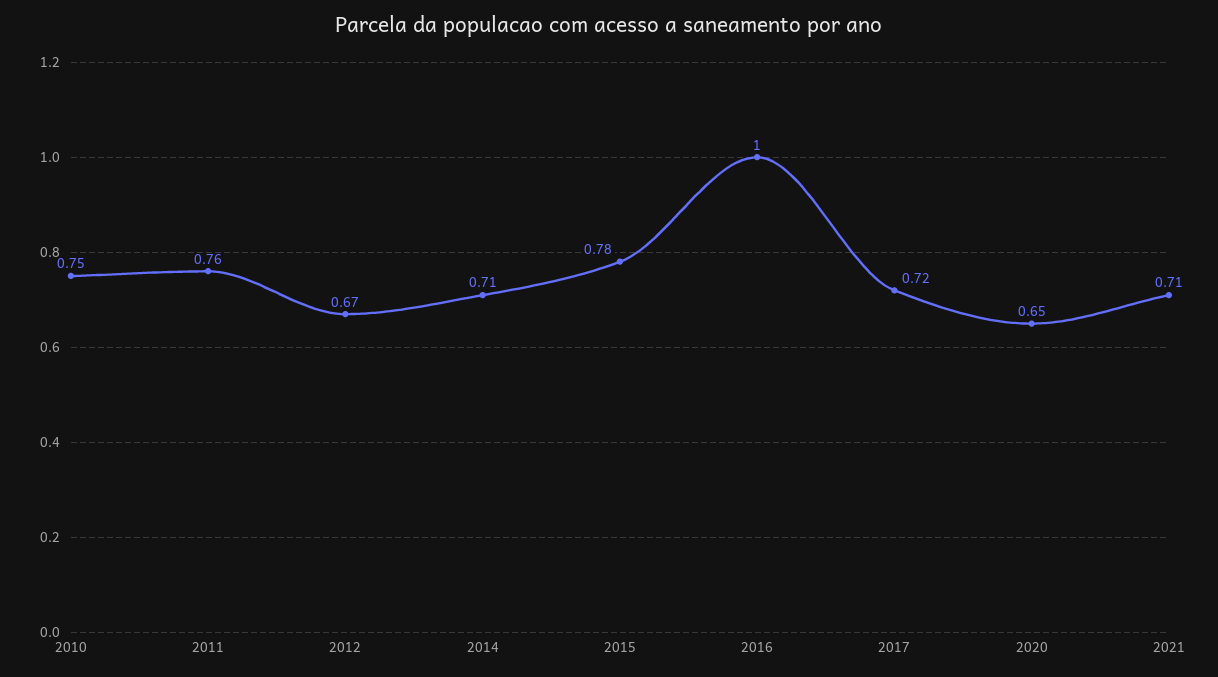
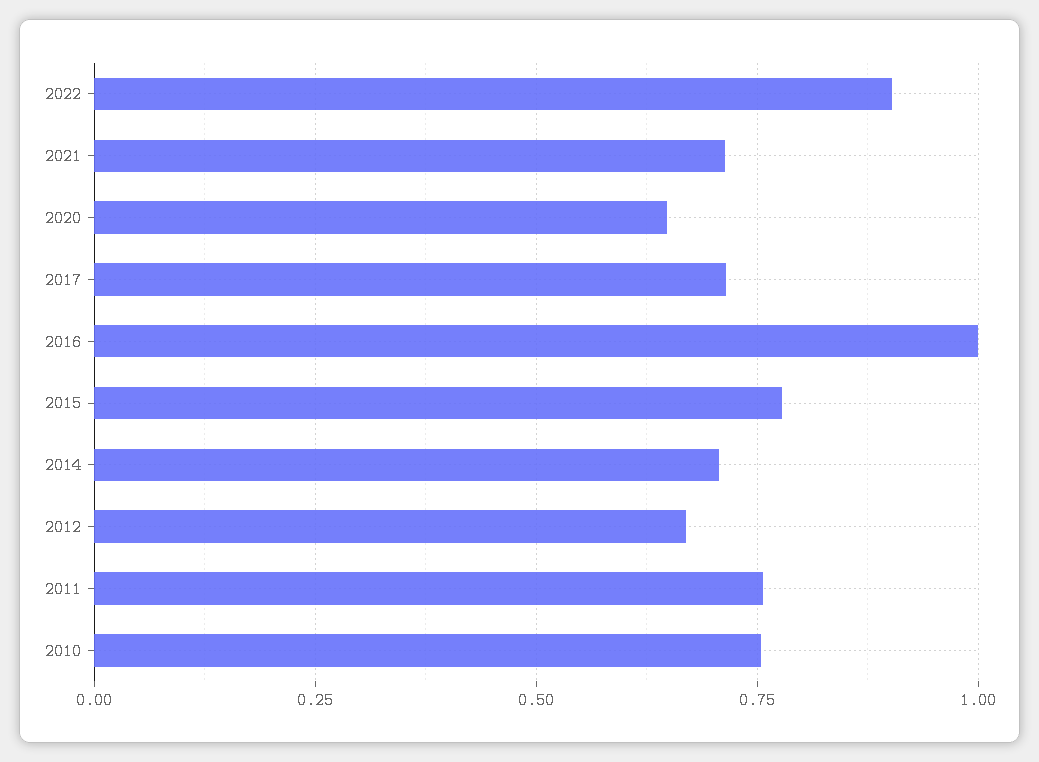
2022: none -> 0.9

